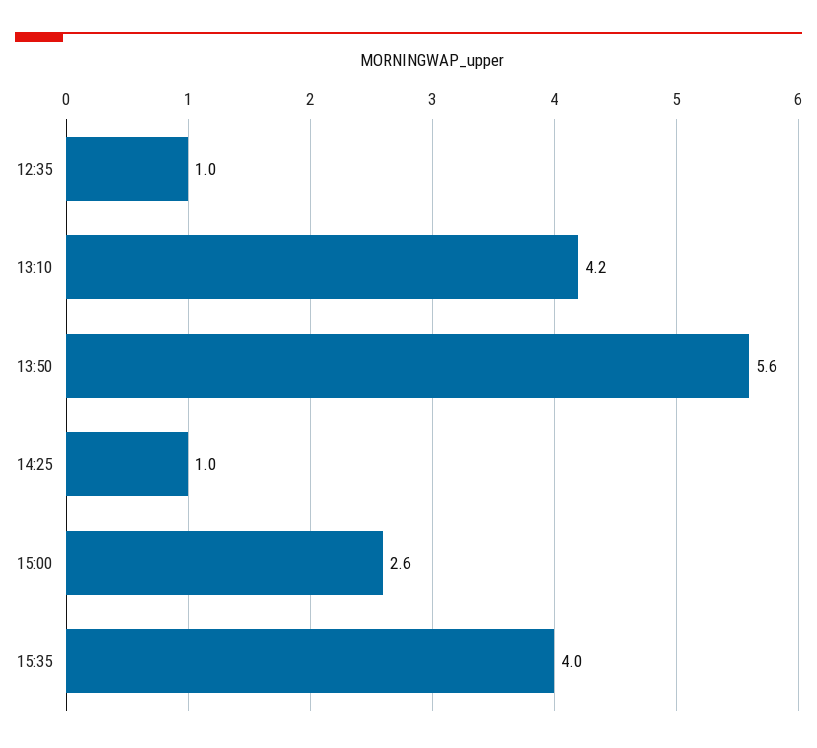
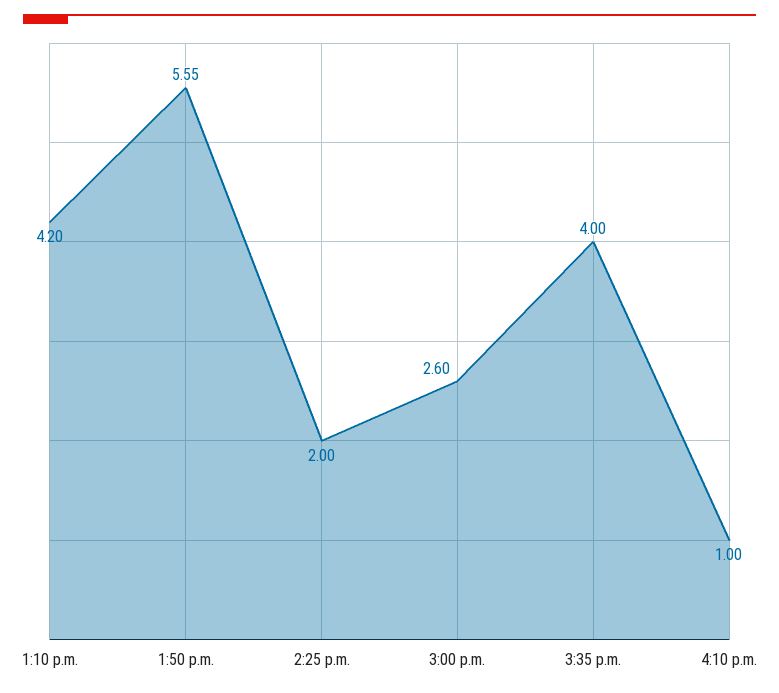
12:35: 1 -> none
14:25: 1 -> 2
4:10 p.m.: none -> 1

